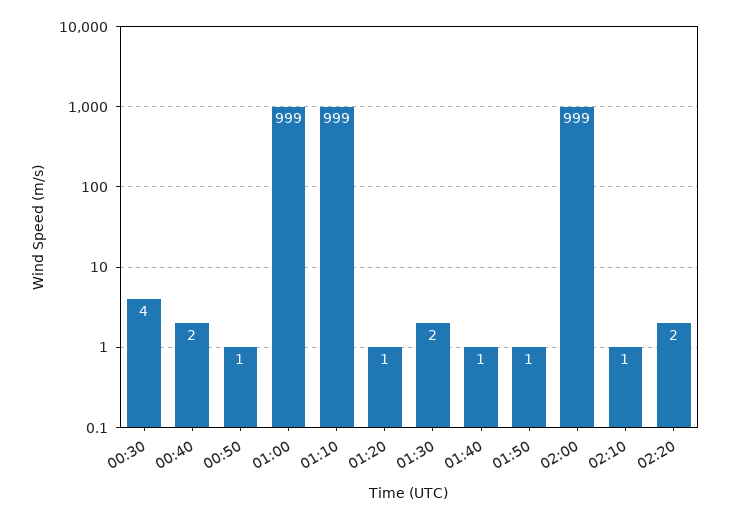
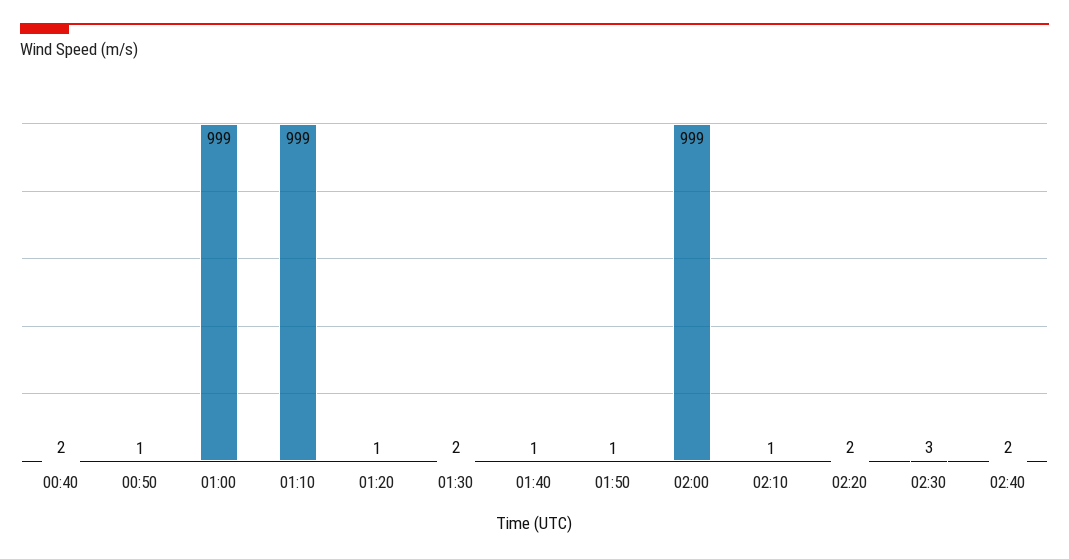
00:30: 4 -> none
02:30: none -> 3
02:40: none -> 2

